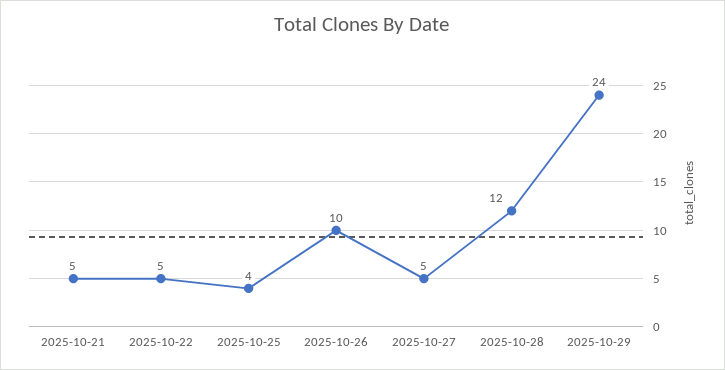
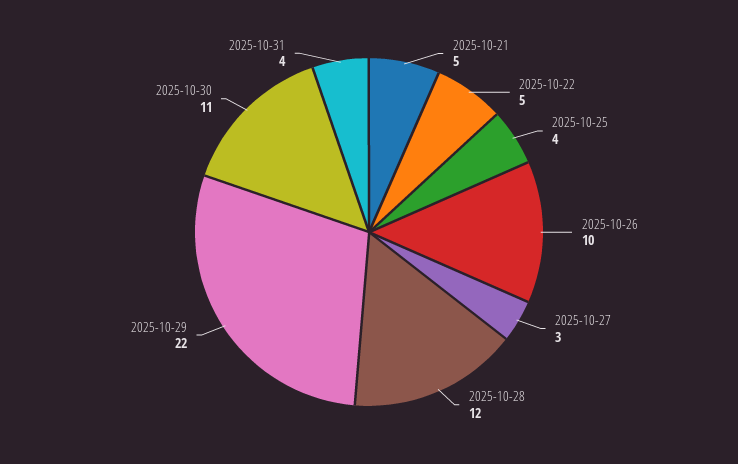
2025-10-27: 5 -> 3
2025-10-29: 24 -> 22
2025-10-30: none -> 11
2025-10-31: none -> 4

